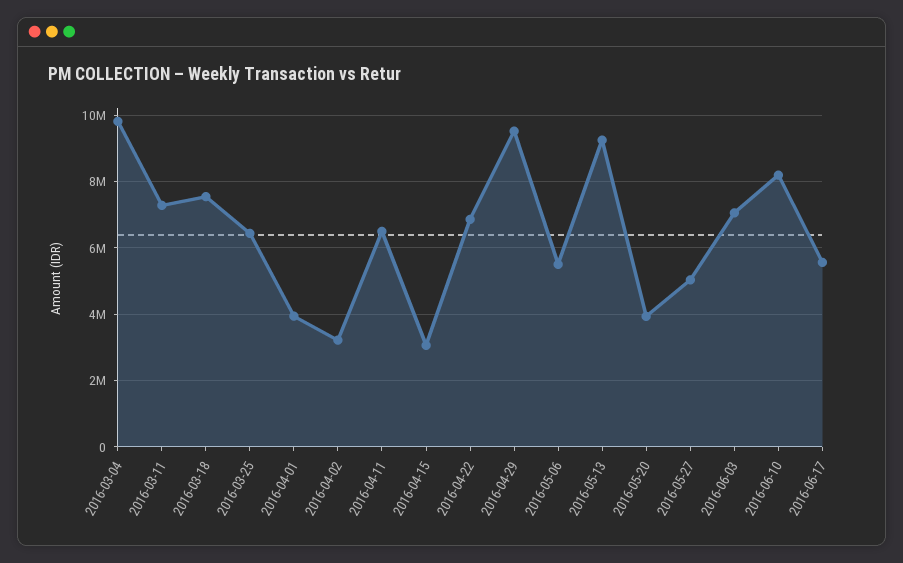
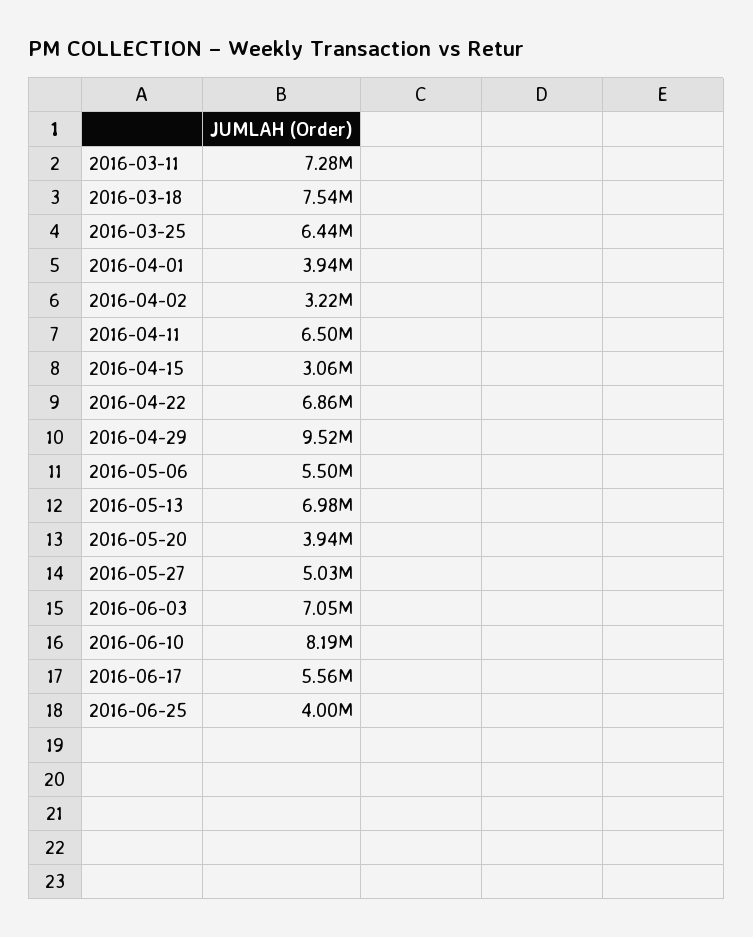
2016-03-04: 9800000 -> none
2016-05-13: 9200000 -> 6980000
2016-06-25: none -> 4000000

